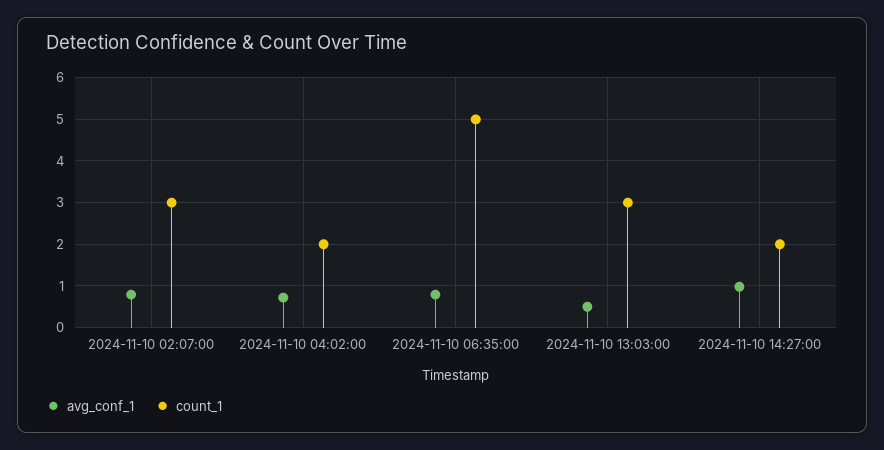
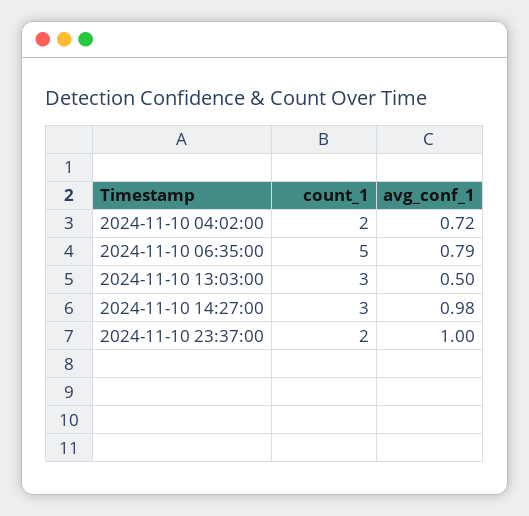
avg_conf_1, 2024-11-10 02:07:00: 0.8 -> none
count_1, 2024-11-10 02:07:00: 3 -> none
count_1, 2024-11-10 14:27:00: 2 -> 3
count_1, 2024-11-10 23:37:00: none -> 2
avg_conf_1, 2024-11-10 23:37:00: none -> 1

